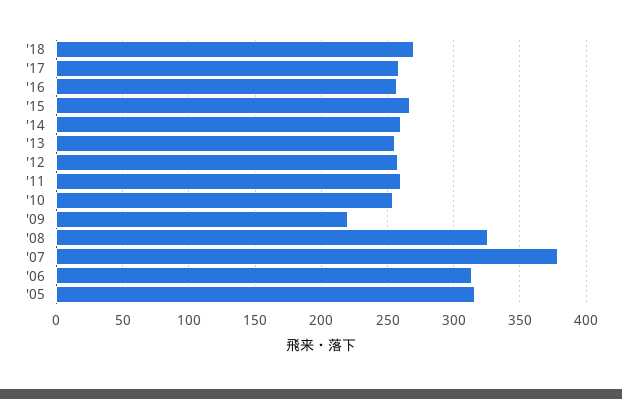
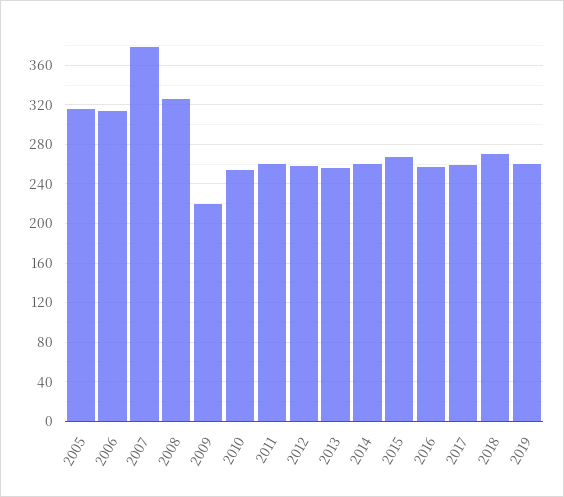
2019: none -> 260

